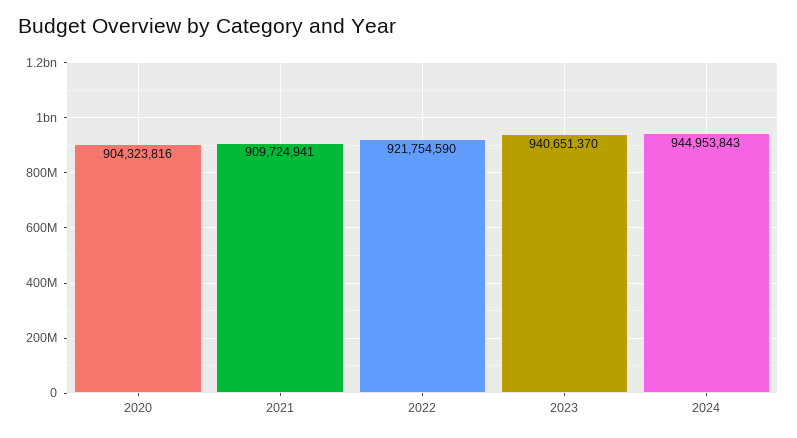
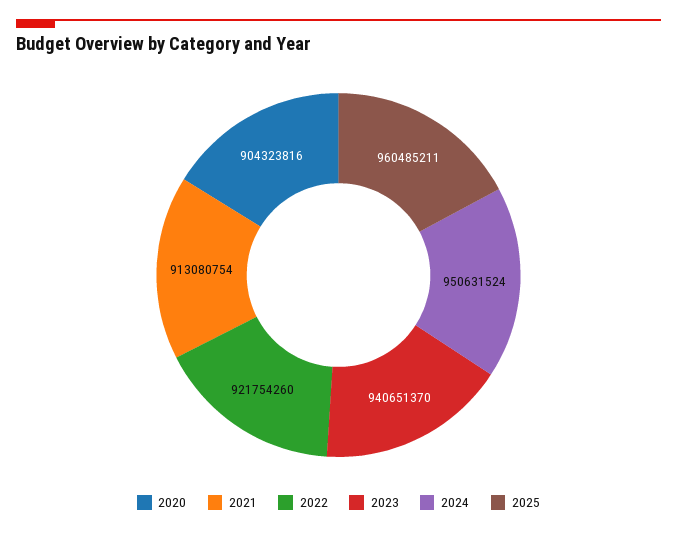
2021: 909724941 -> 913080754
2022: 921754590 -> 921754260
2024: 944953843 -> 950631524
2025: none -> 960485211

